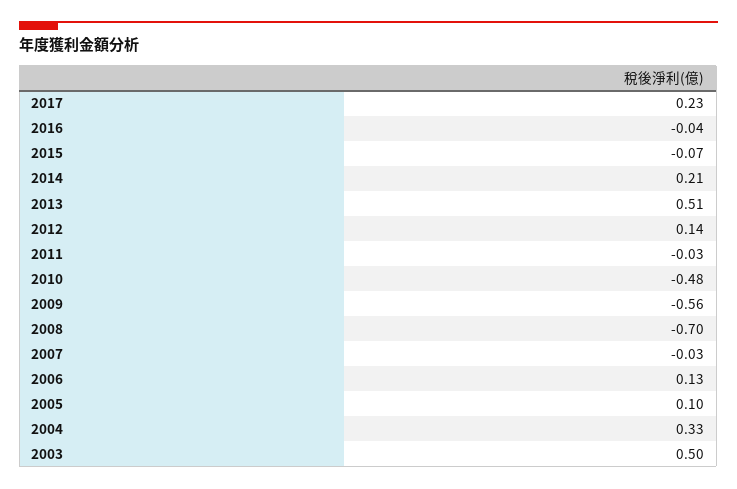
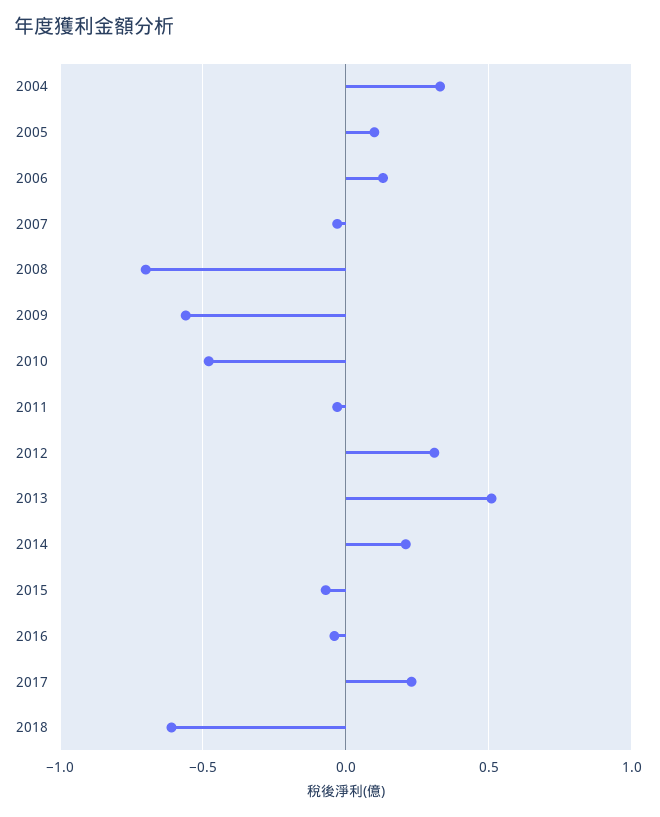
2012: 0.14 -> 0.3
2003: 0.5 -> none
2018: none -> -0.6

